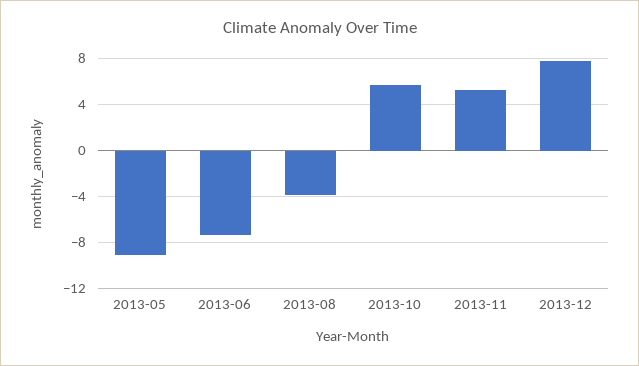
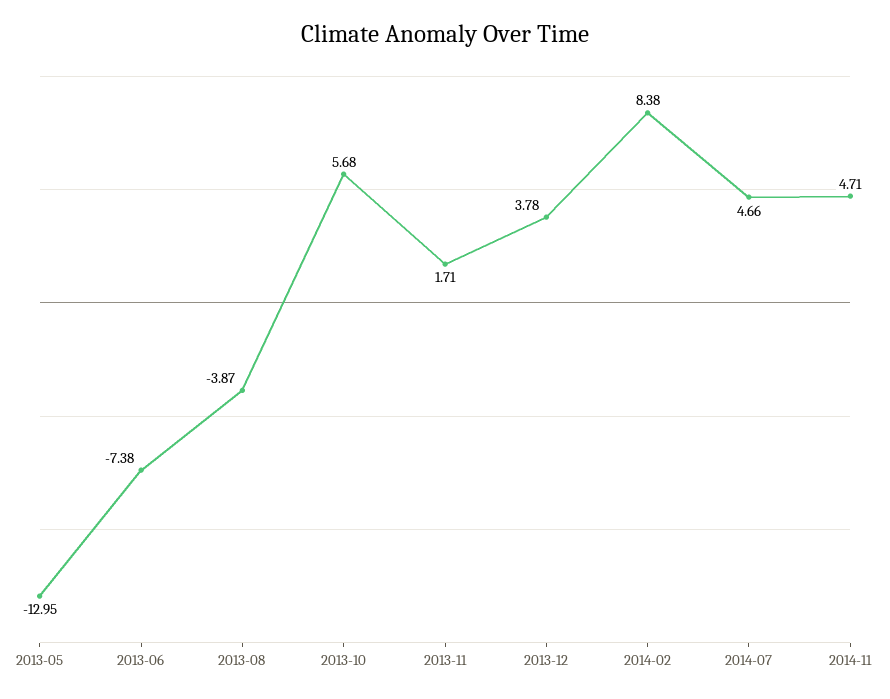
2013-05: -9 -> -12.95
2013-11: 5 -> 1.71
2013-12: 8 -> 3.78
2014-02: none -> 8.38
2014-07: none -> 4.66
2014-11: none -> 4.71

